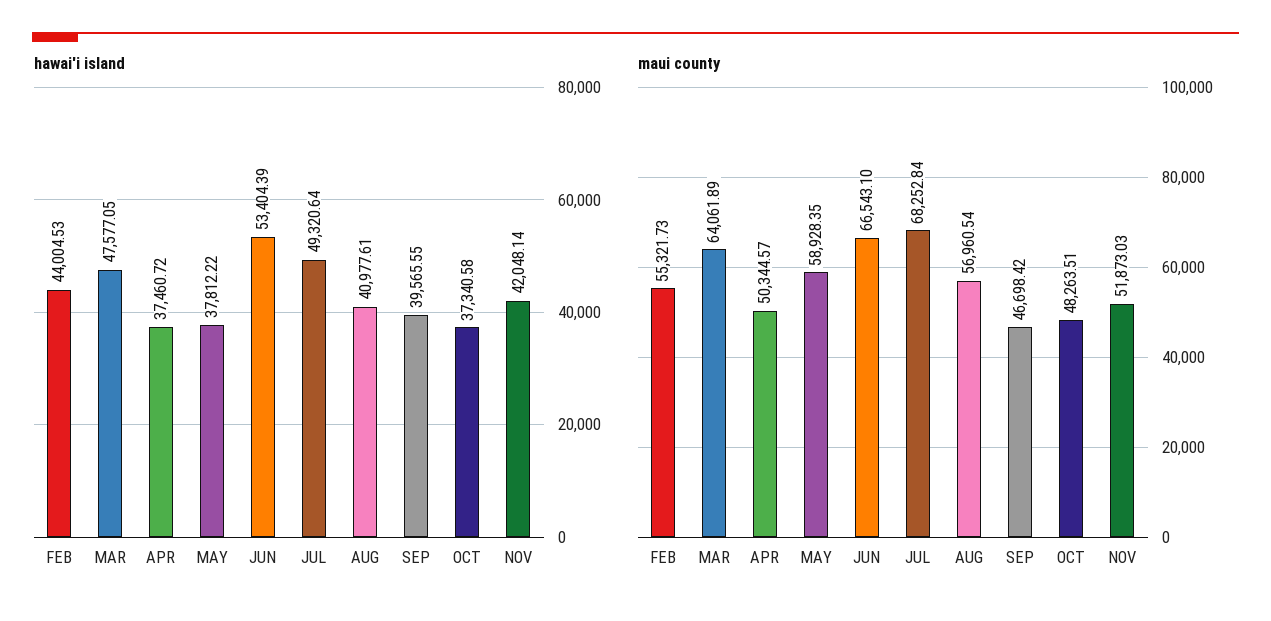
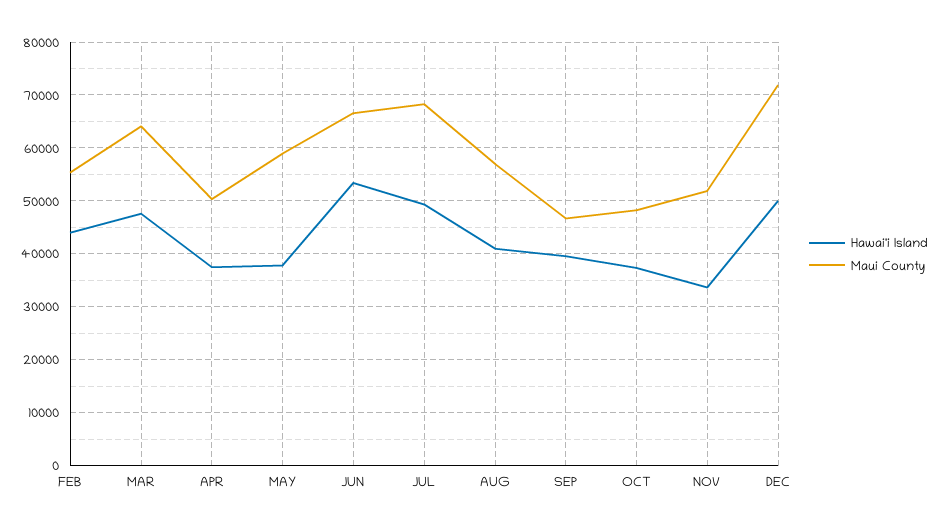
hawai'i island, NOV: 42048.14 -> 34000
hawai'i island, DEC: none -> 50000
maui county, DEC: none -> 72000

